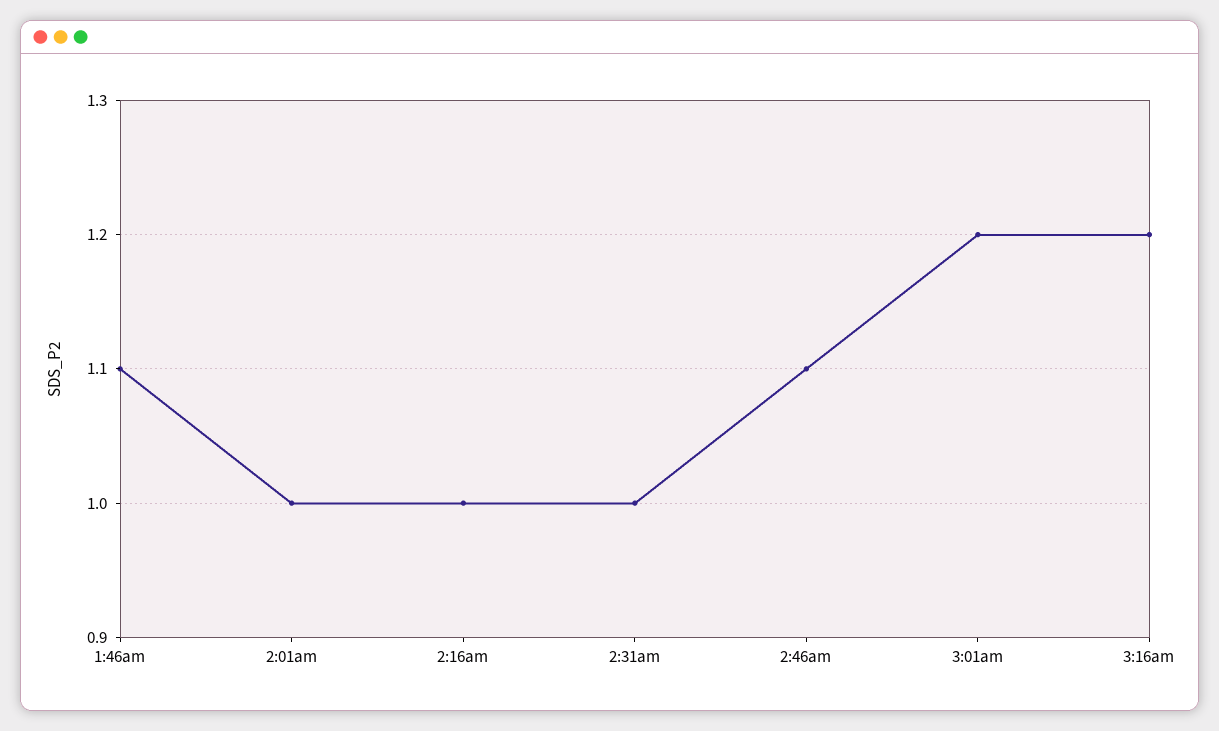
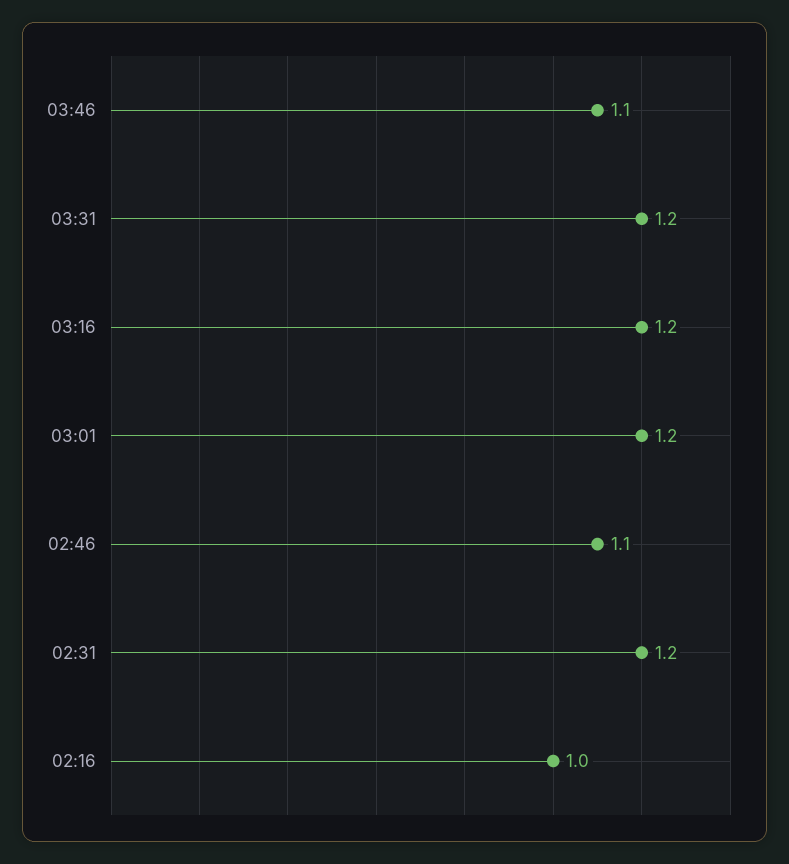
1:46am: 1.1 -> none
2:01am: 1 -> none
2:31am: 1 -> 1.2
03:46: none -> 1.1
03:31: none -> 1.2

